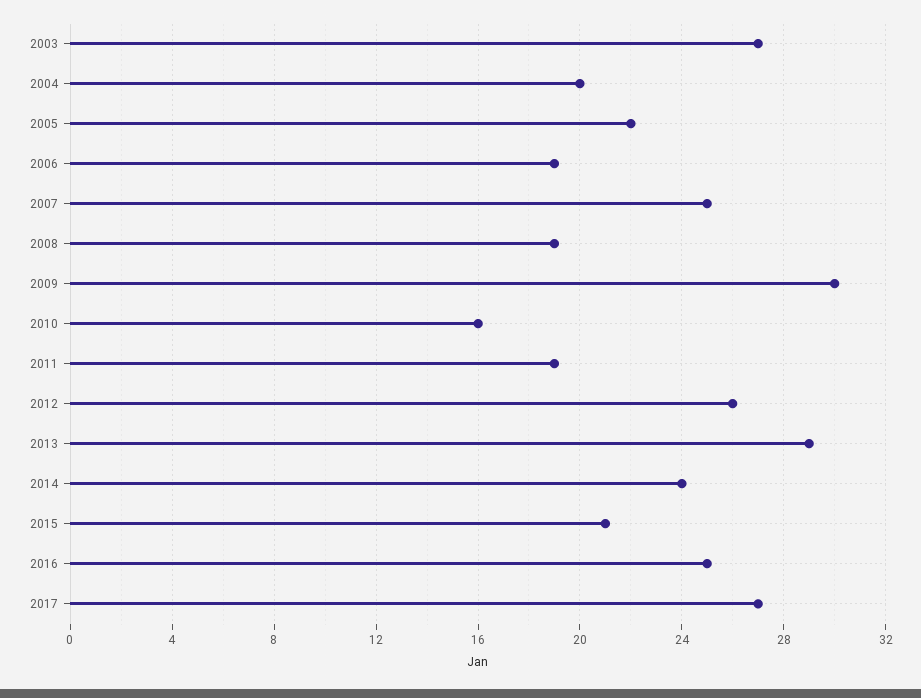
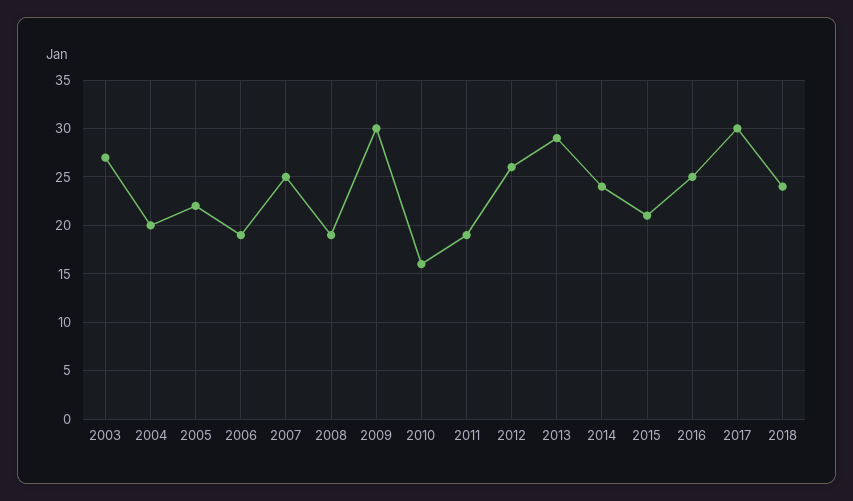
2017: 27 -> 30
2018: none -> 24

